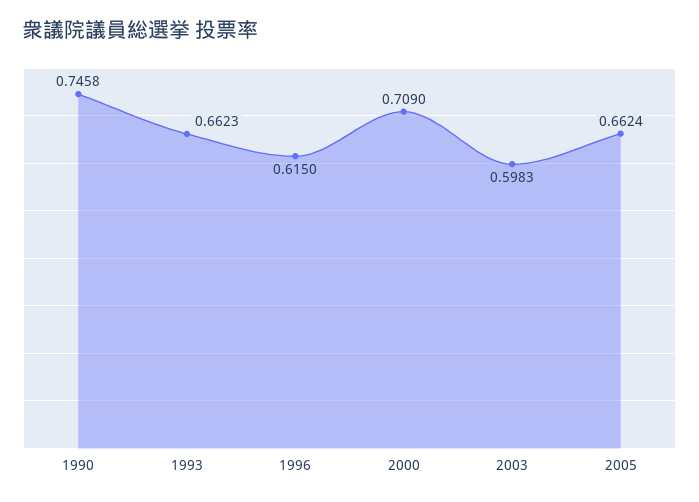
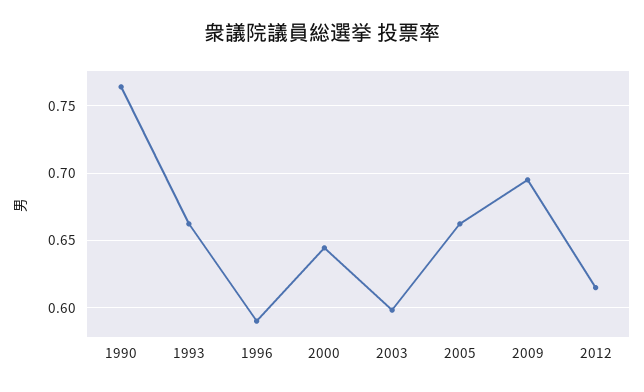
1990: 0.7458 -> 0.765
1996: 0.615 -> 0.59
2000: 0.709 -> 0.645
2009: none -> 0.695
2012: none -> 0.615

